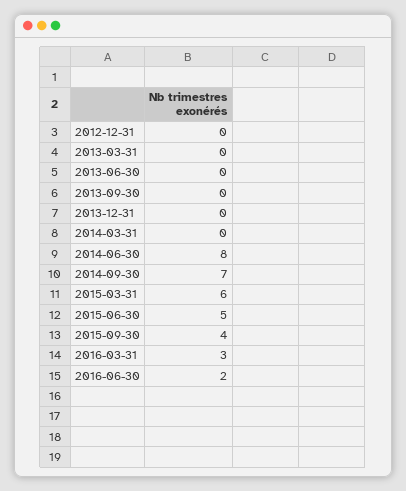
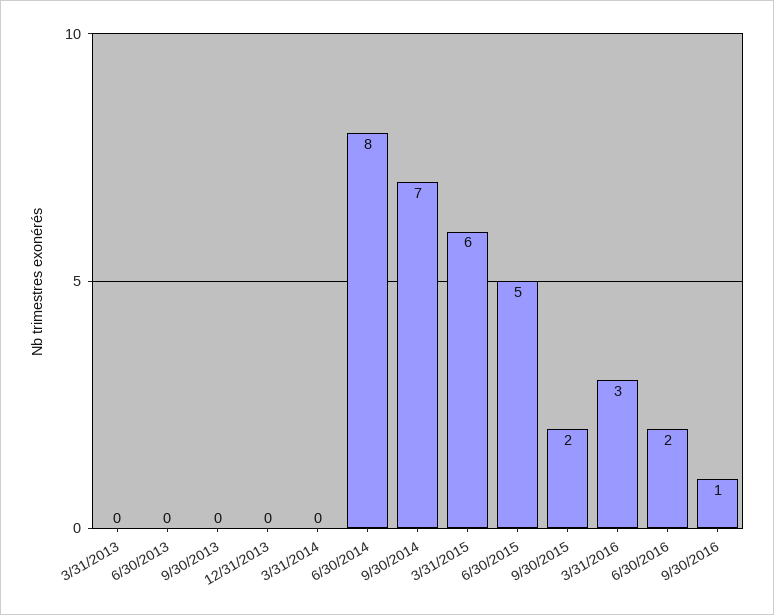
2012-12-31: 0 -> none
2015-09-30: 4 -> 2
9/30/2016: none -> 1

